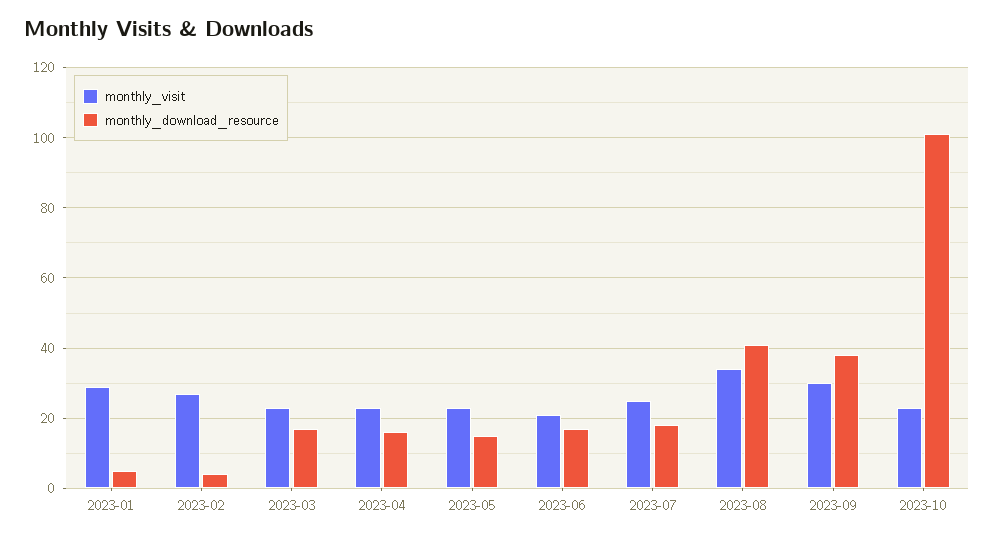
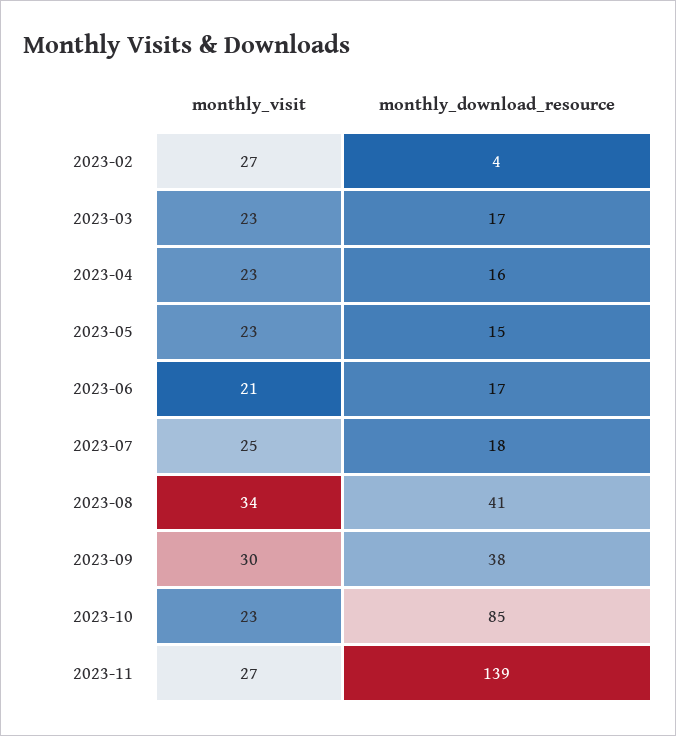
monthly_visit, 2023-01: 30 -> none
monthly_download_resource, 2023-01: 5 -> none
monthly_download_resource, 2023-10: 100 -> 85
monthly_visit, 2023-11: none -> 27
monthly_download_resource, 2023-11: none -> 139

